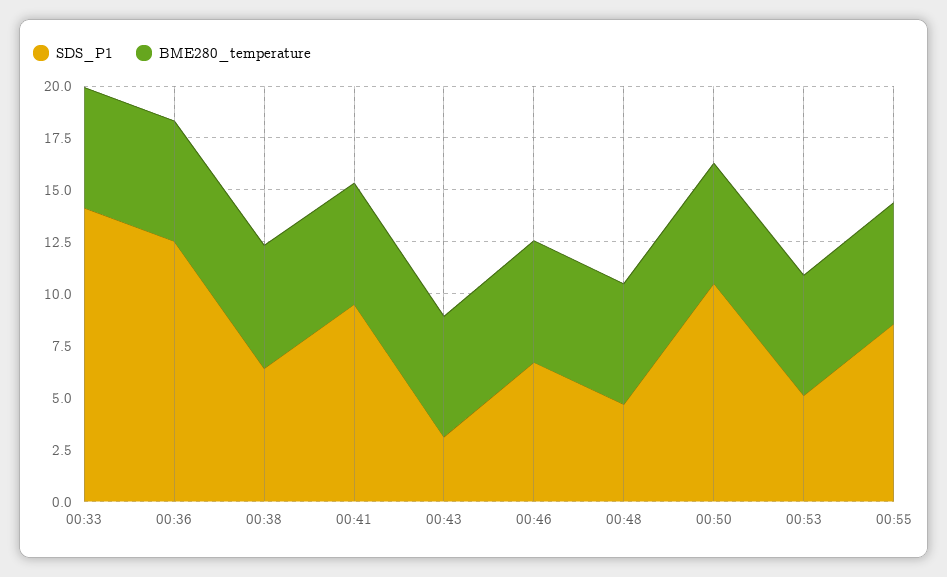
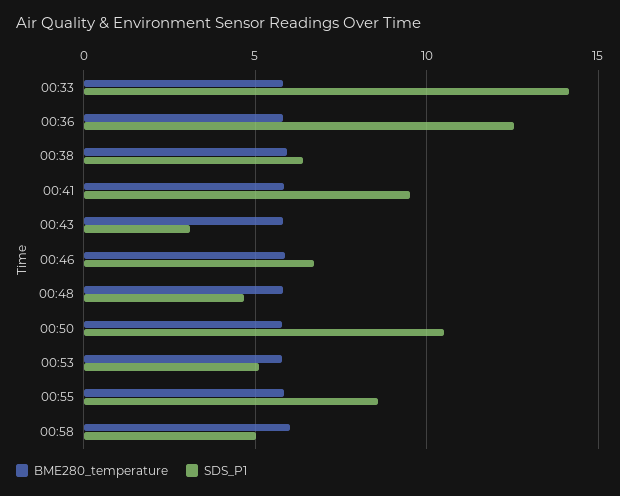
BME280_temperature, 00:58: none -> 6
SDS_P1, 00:58: none -> 5

